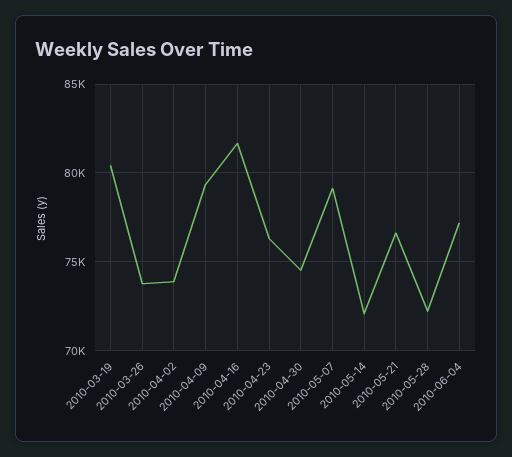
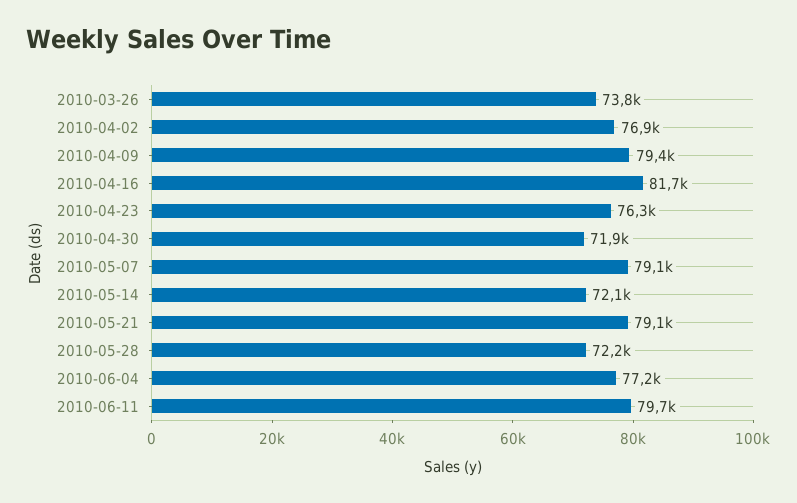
2010-03-19: 80500 -> none
2010-04-02: 74000 -> 76900
2010-04-30: 74500 -> 71900
2010-05-21: 76500 -> 79100
2010-06-11: none -> 79700

